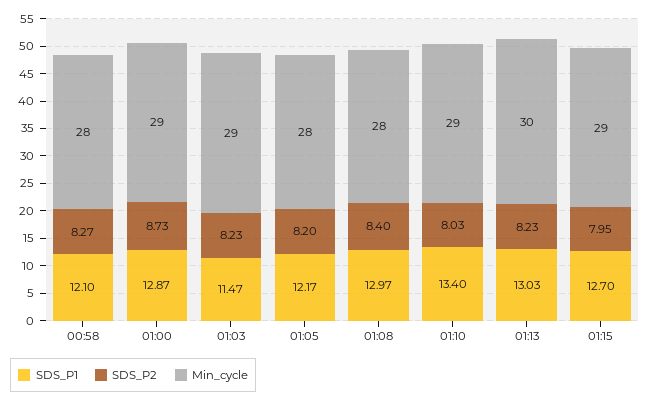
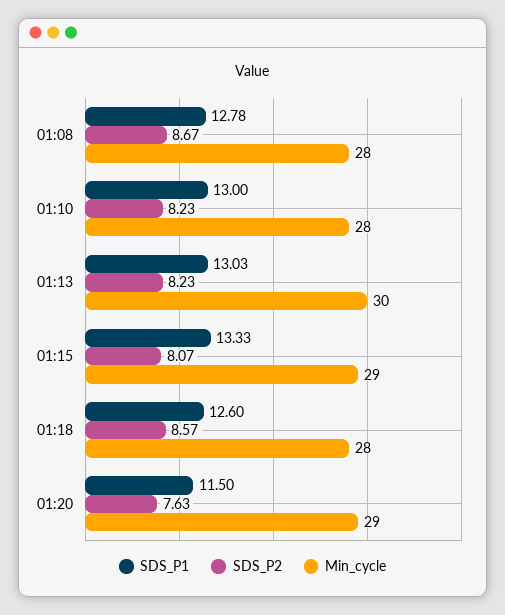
SDS_P1, 00:58: 12.1 -> none
SDS_P2, 00:58: 8.27 -> none
Min_cycle, 00:58: 28 -> none
SDS_P1, 01:00: 12.87 -> none
SDS_P2, 01:00: 8.73 -> none
Min_cycle, 01:00: 29 -> none
SDS_P1, 01:03: 11.47 -> none
SDS_P2, 01:03: 8.23 -> none
Min_cycle, 01:03: 29 -> none
SDS_P1, 01:05: 12.17 -> none
SDS_P2, 01:05: 8.2 -> none
Min_cycle, 01:05: 28 -> none
SDS_P1, 01:08: 12.97 -> 12.78
SDS_P2, 01:08: 8.4 -> 8.67
SDS_P1, 01:10: 13.4 -> 13
SDS_P2, 01:10: 8.03 -> 8.23
Min_cycle, 01:10: 29 -> 28
SDS_P1, 01:15: 12.7 -> 13.33
SDS_P2, 01:15: 7.95 -> 8.07
SDS_P1, 01:18: none -> 12.6
SDS_P2, 01:18: none -> 8.57
Min_cycle, 01:18: none -> 28
SDS_P1, 01:20: none -> 11.5
SDS_P2, 01:20: none -> 7.63
Min_cycle, 01:20: none -> 29

